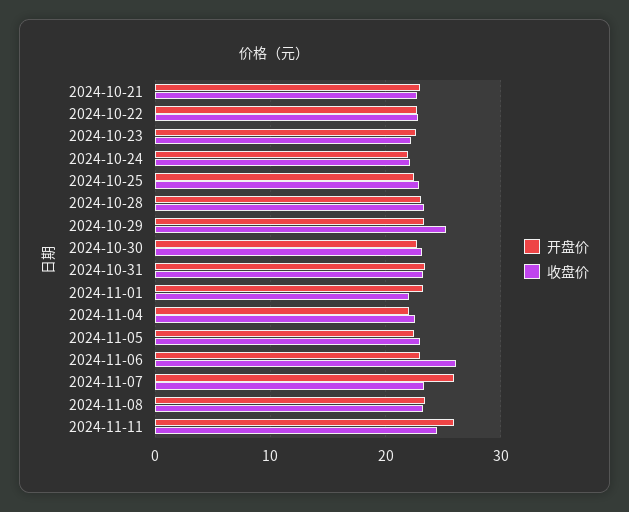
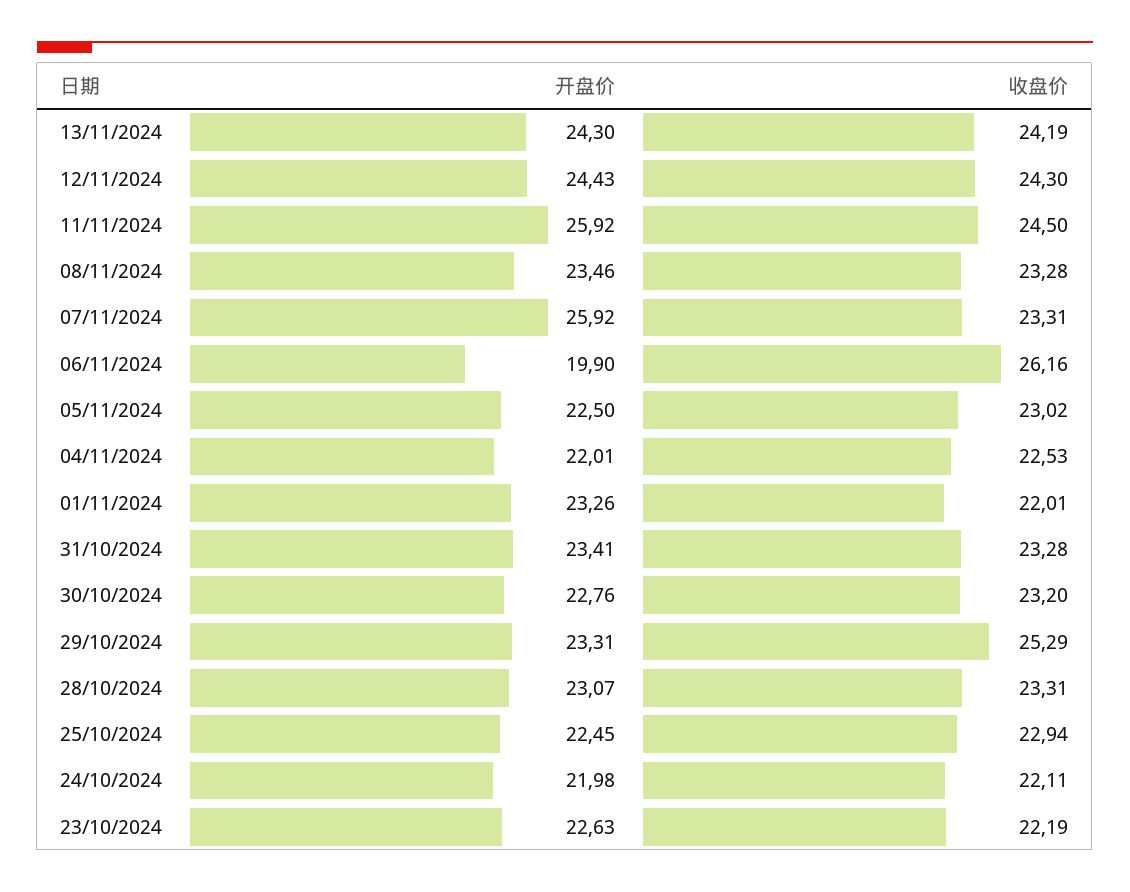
开盘价, 2024-10-21: 23 -> none
收盘价, 2024-10-21: 23 -> none
开盘价, 2024-10-22: 23 -> none
收盘价, 2024-10-22: 23 -> none
开盘价, 2024-11-06: 23 -> 19.9
开盘价, 13/11/2024: none -> 24.3
收盘价, 13/11/2024: none -> 24.19
开盘价, 12/11/2024: none -> 24.43
收盘价, 12/11/2024: none -> 24.3

